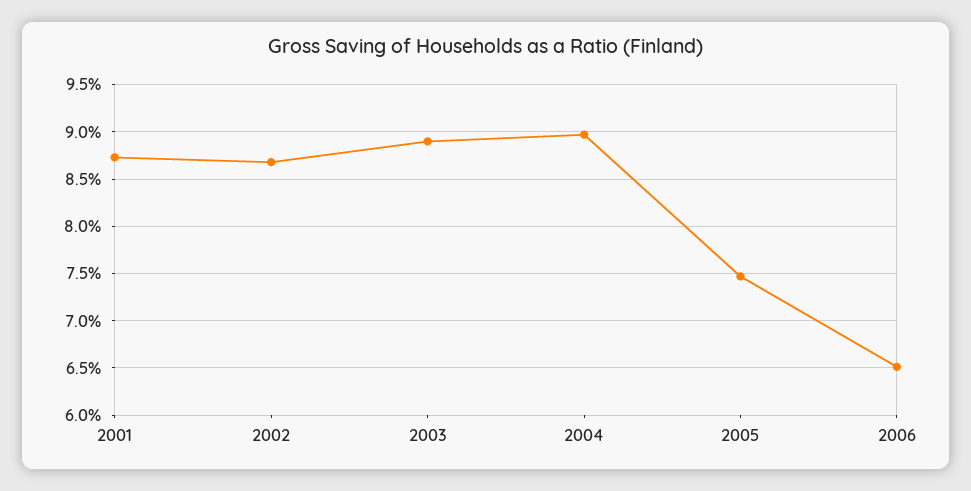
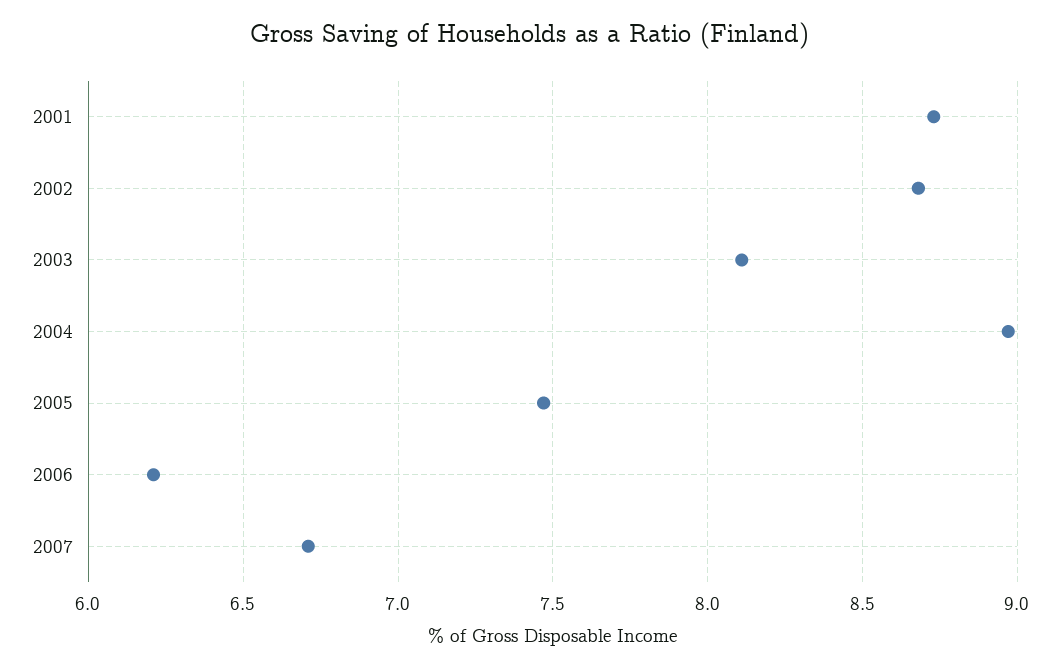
2003: 8.9 -> 8.1
2006: 6.5 -> 6.2
2007: none -> 6.7

